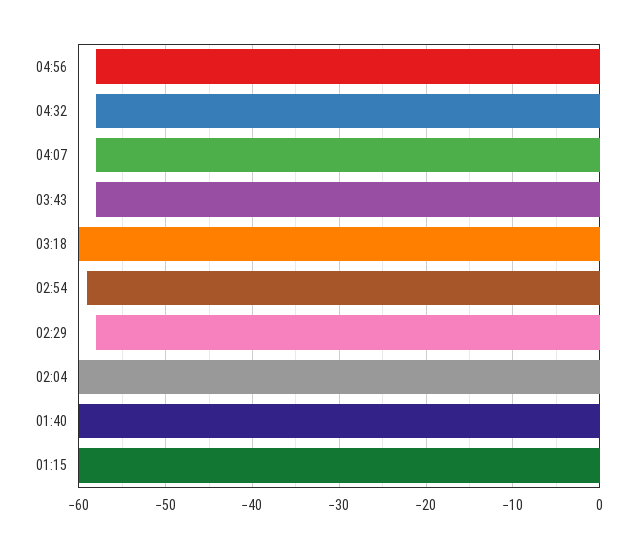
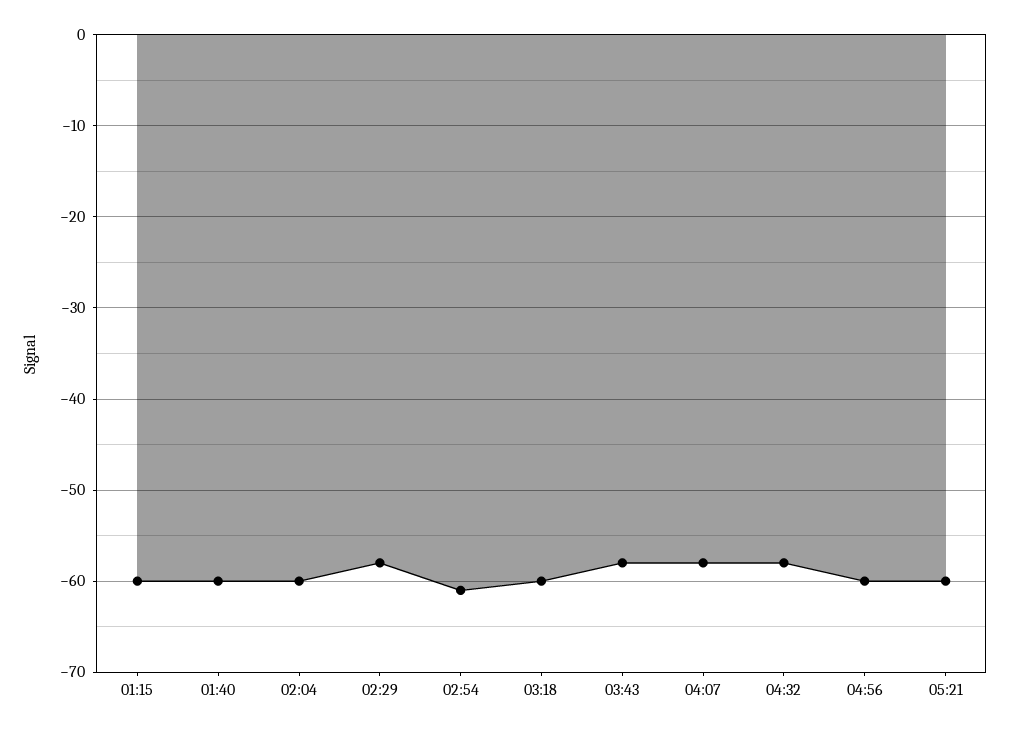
04:56: -58 -> -60
02:54: -59 -> -61
05:21: none -> -60

